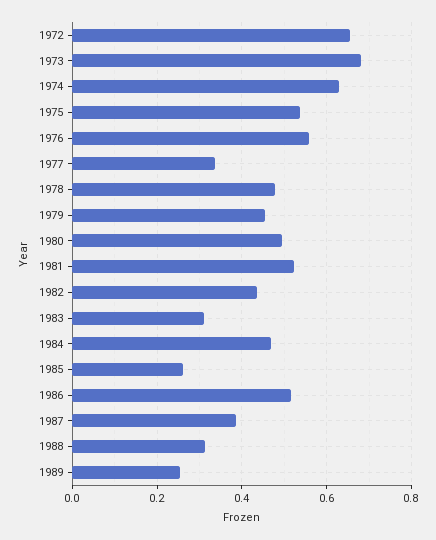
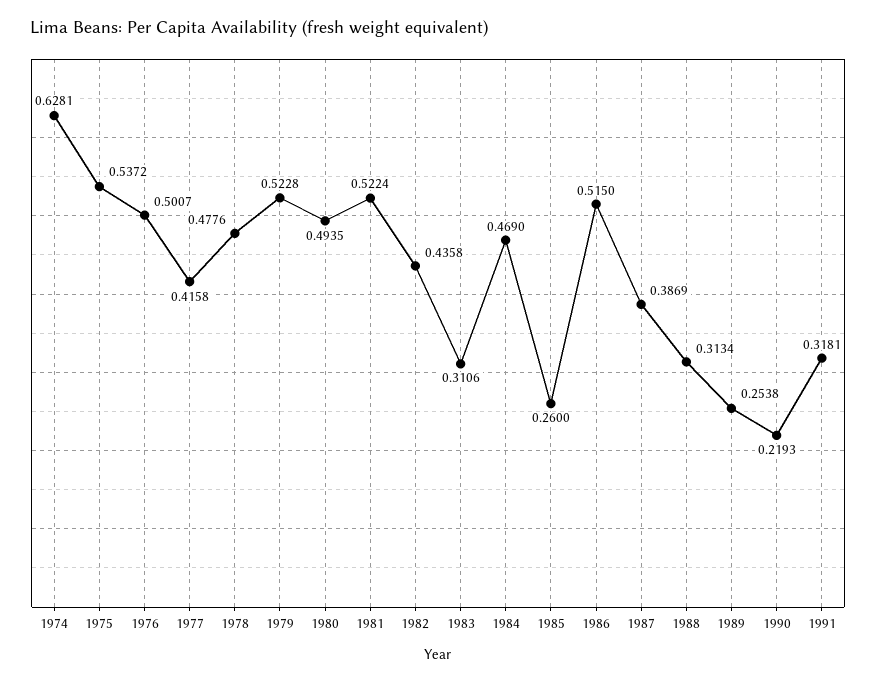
1972: 0.66 -> none
1973: 0.68 -> none
1976: 0.56 -> 0.5007
1977: 0.34 -> 0.4158
1979: 0.46 -> 0.5228
1990: none -> 0.2193
1991: none -> 0.3181

